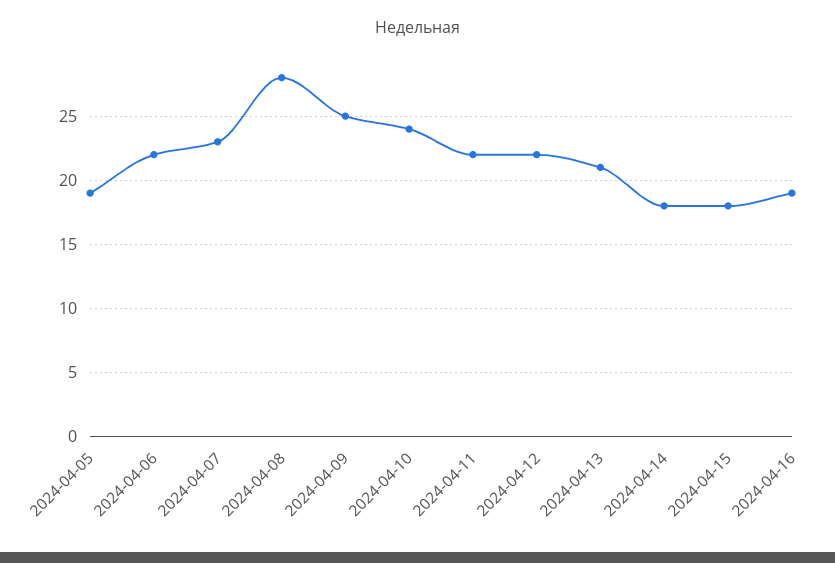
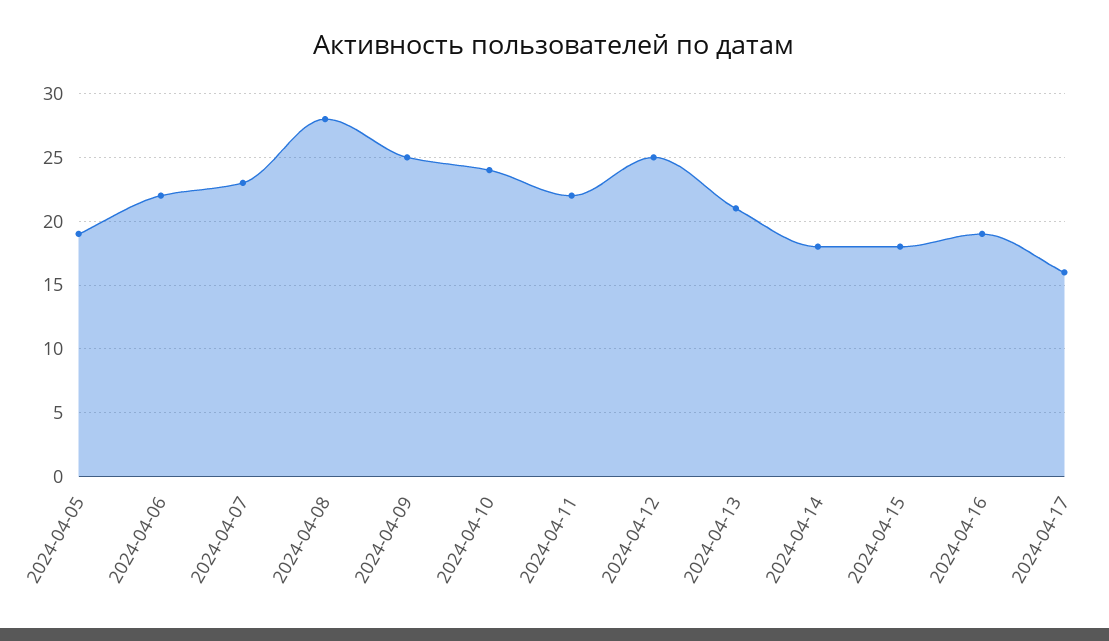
2024-04-12: 22 -> 25
2024-04-17: none -> 16

